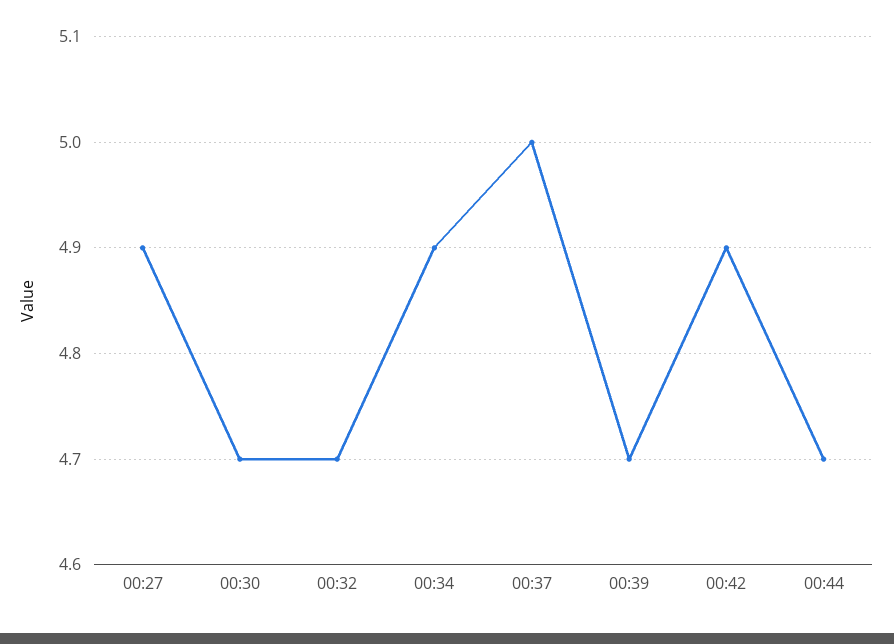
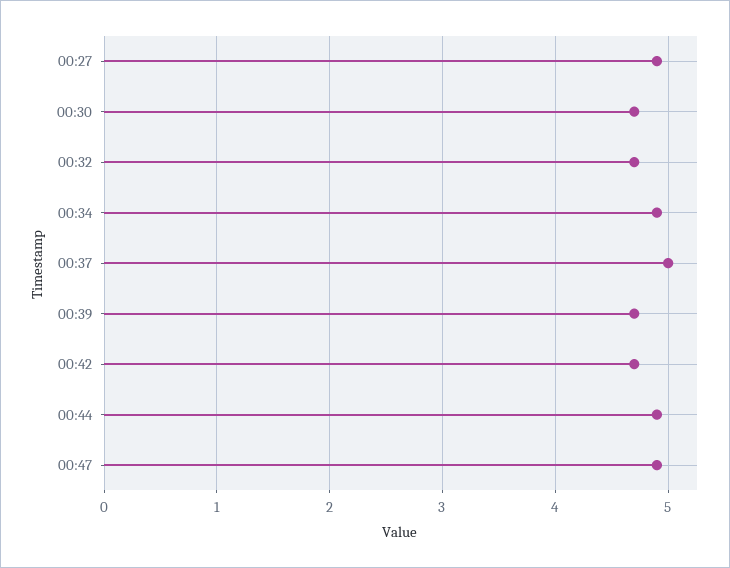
00:42: 4.9 -> 4.7
00:44: 4.7 -> 4.9
00:47: none -> 4.9

